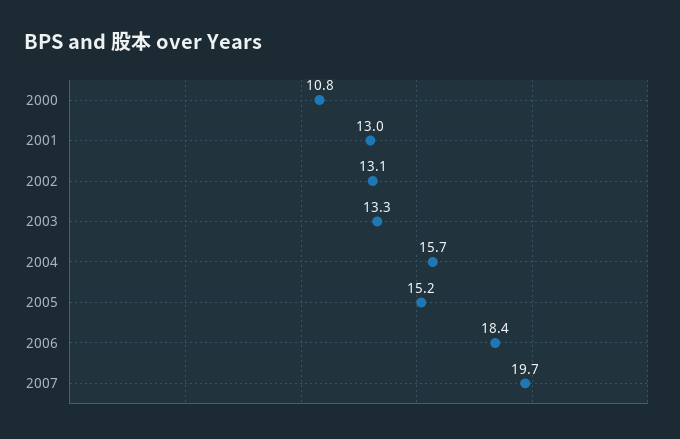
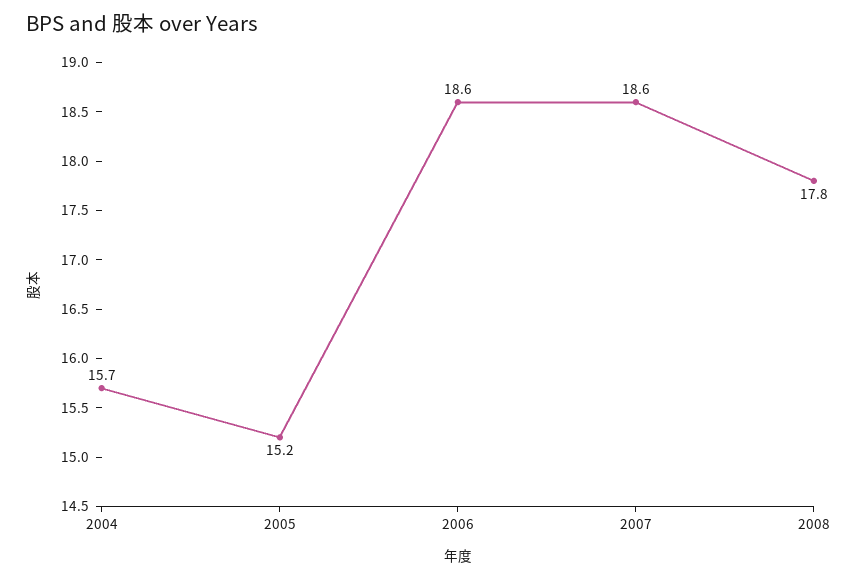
2000: 10.8 -> none
2001: 13 -> none
2002: 13.1 -> none
2003: 13.3 -> none
2006: 18.4 -> 18.6
2007: 19.7 -> 18.6
2008: none -> 17.8

